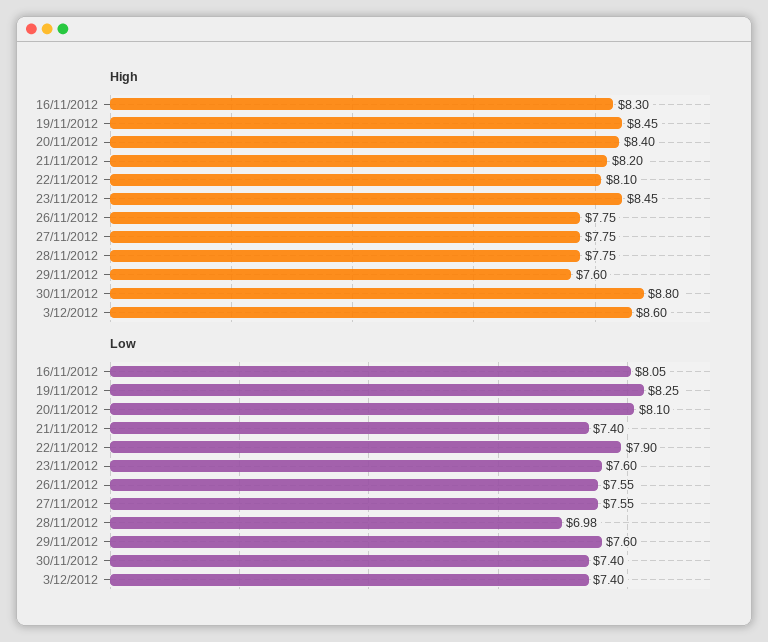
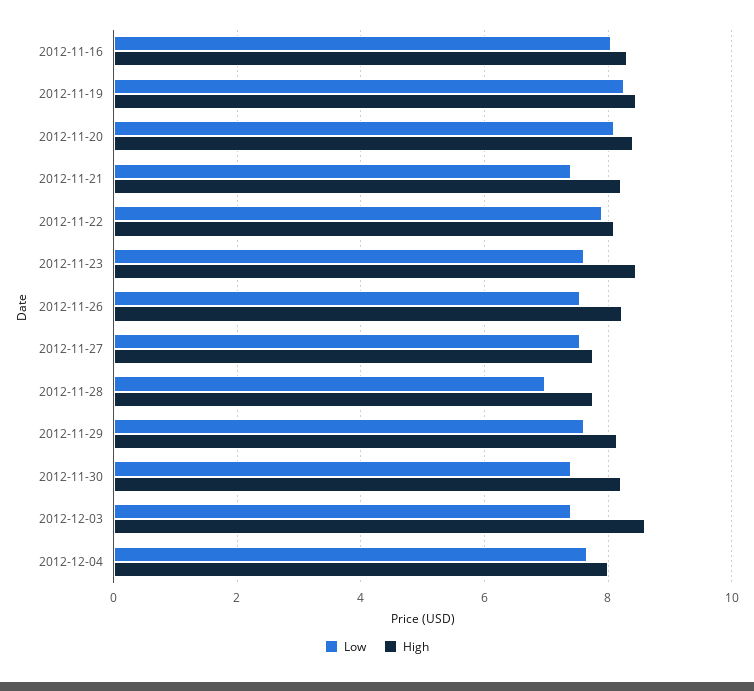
High, 26/11/2012: 7.75 -> 8.2
High, 29/11/2012: 7.6 -> 8.2
High, 30/11/2012: 8.8 -> 8.2
Low, 2012-12-04: none -> 7.6
High, 2012-12-04: none -> 8

